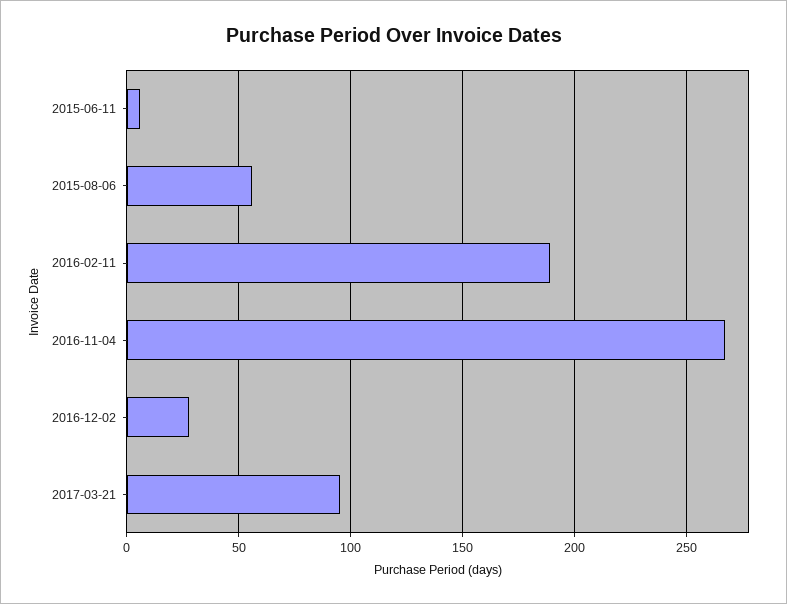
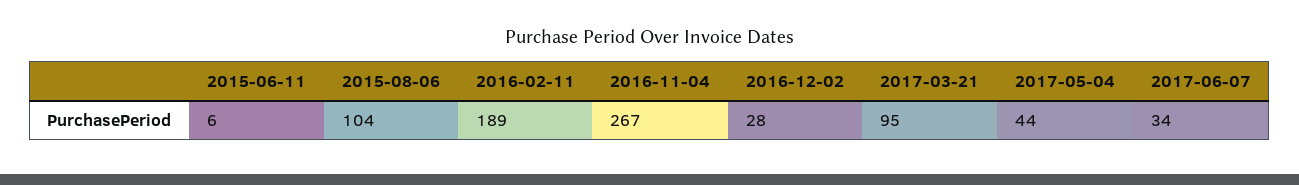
2015-08-06: 55 -> 104
2017-05-04: none -> 44
2017-06-07: none -> 34

